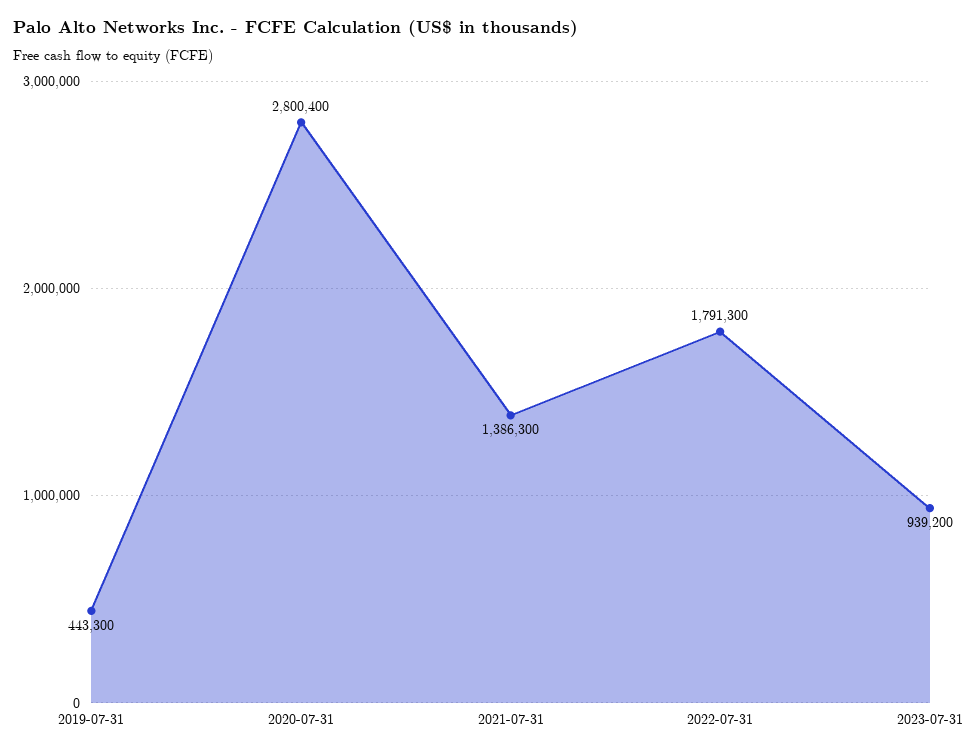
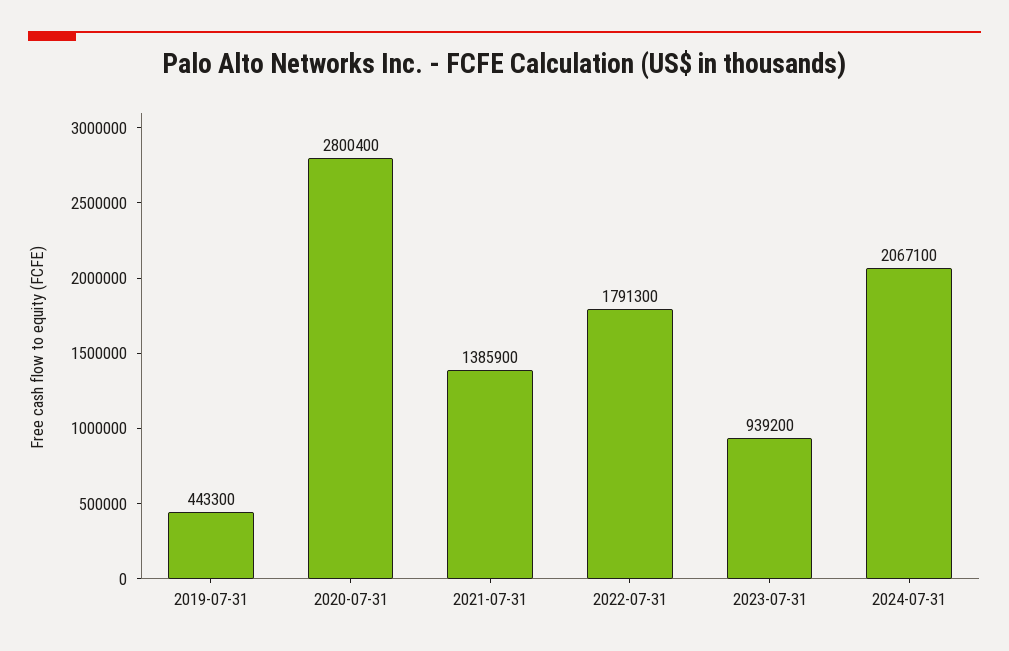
2021-07-31: 1386300 -> 1385900
2024-07-31: none -> 2067100

